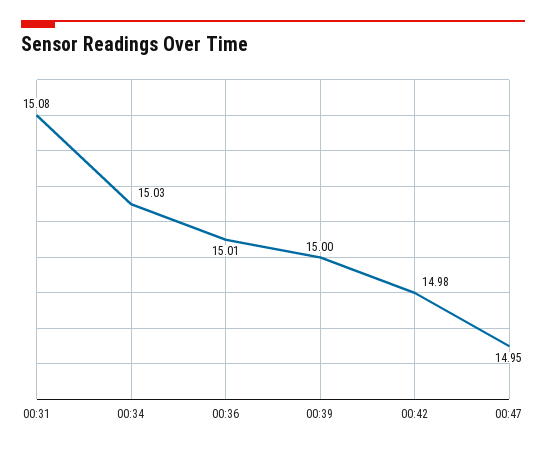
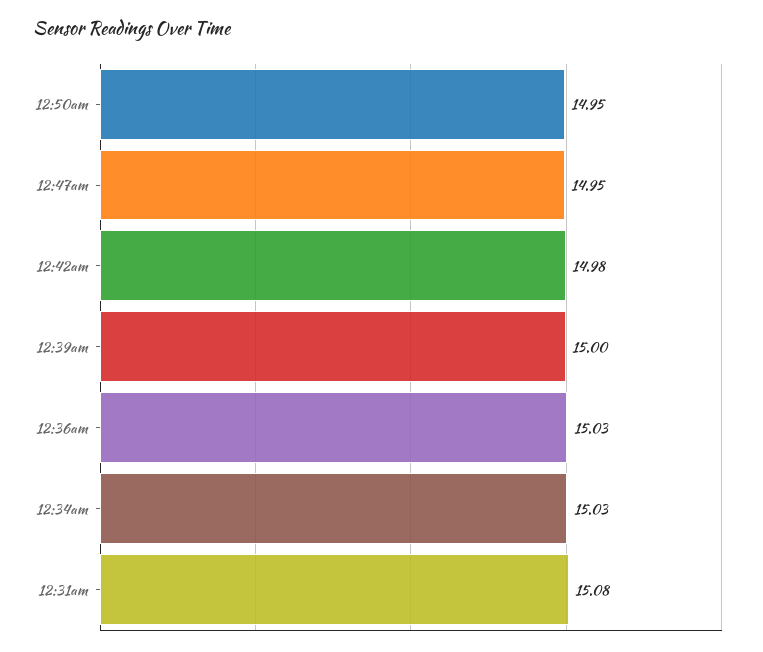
00:36: 15.01 -> 15.03
12:50am: none -> 14.95

